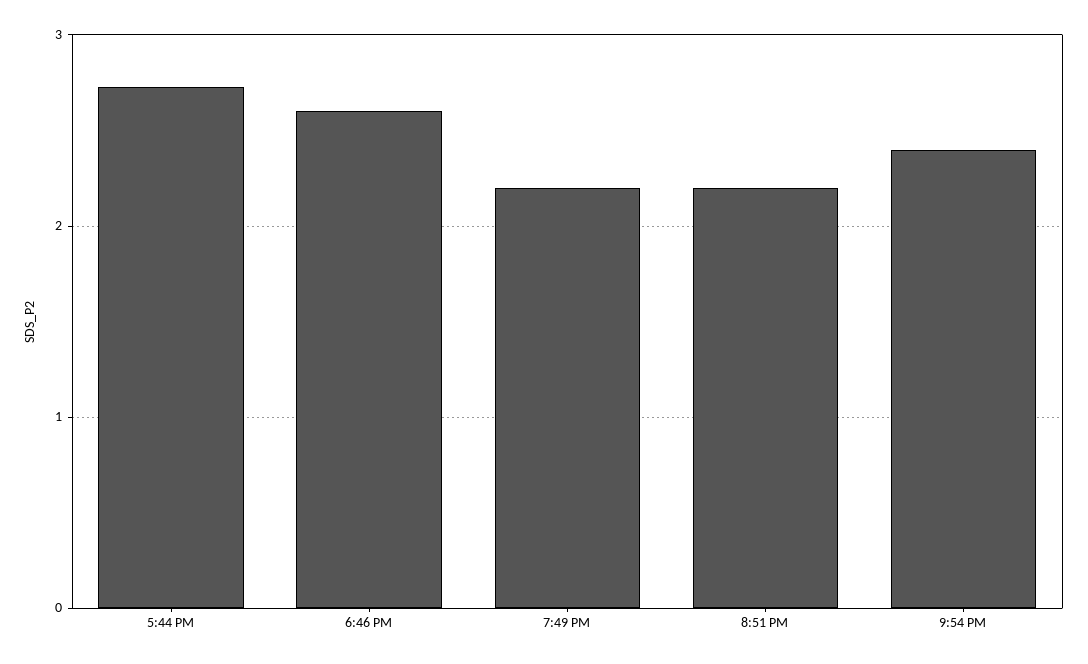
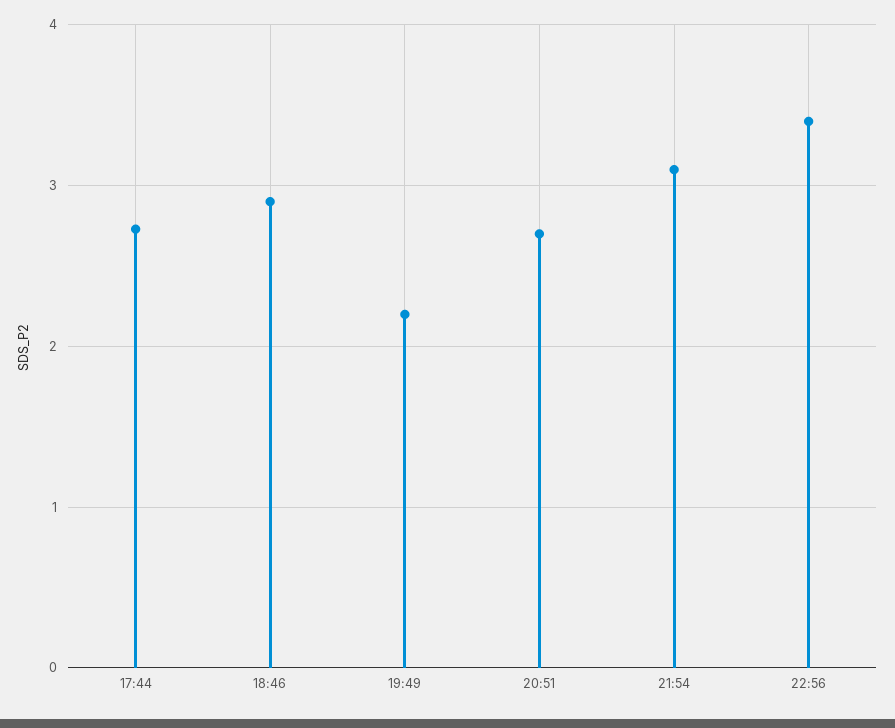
6:46 PM: 2.6 -> 2.9
8:51 PM: 2.2 -> 2.7
9:54 PM: 2.4 -> 3.1
22:56: none -> 3.4

